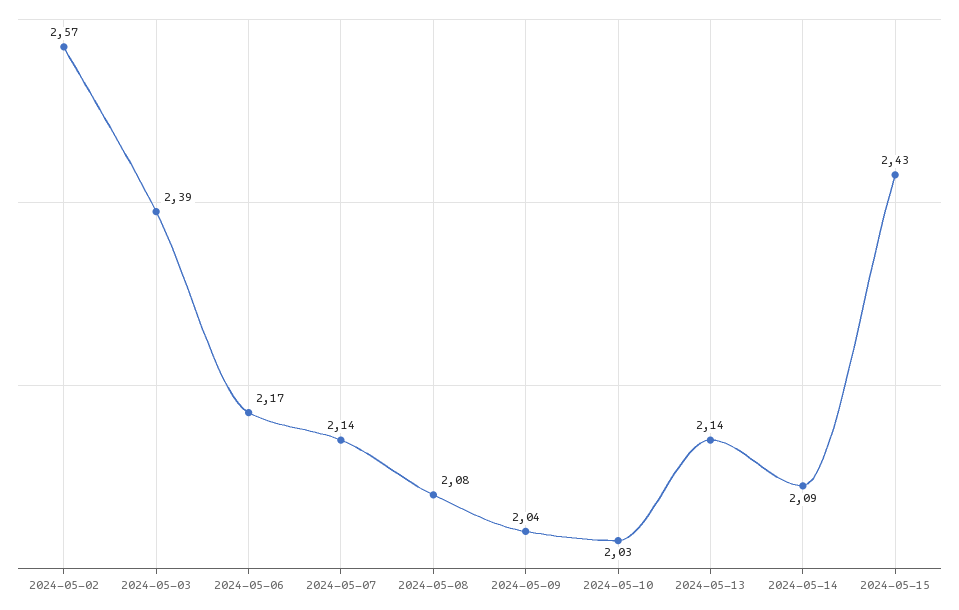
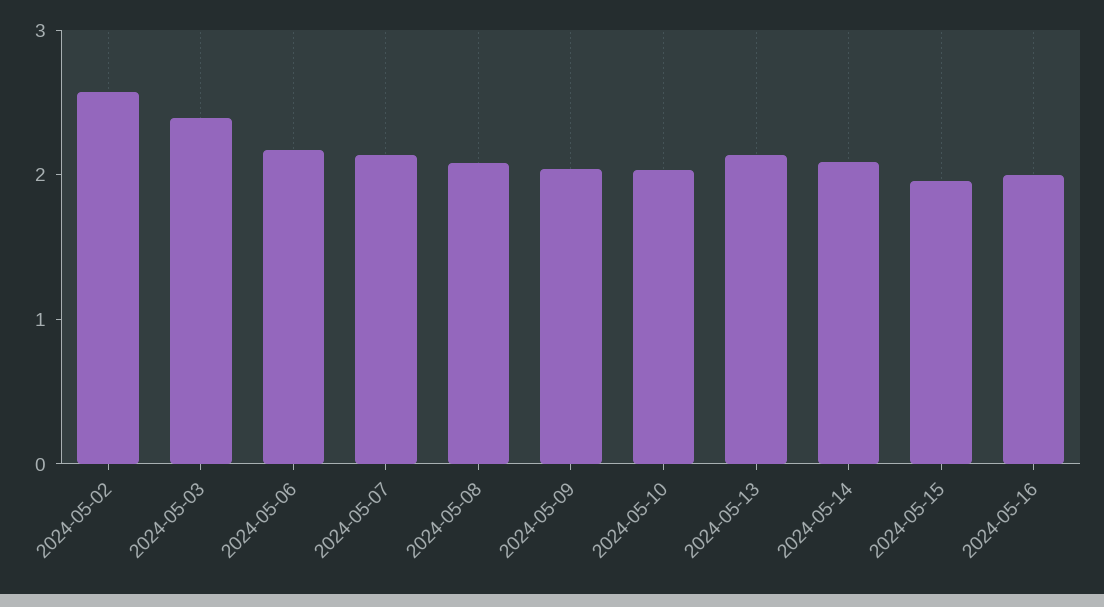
2024-05-15: 2.43 -> 2
2024-05-16: none -> 2

